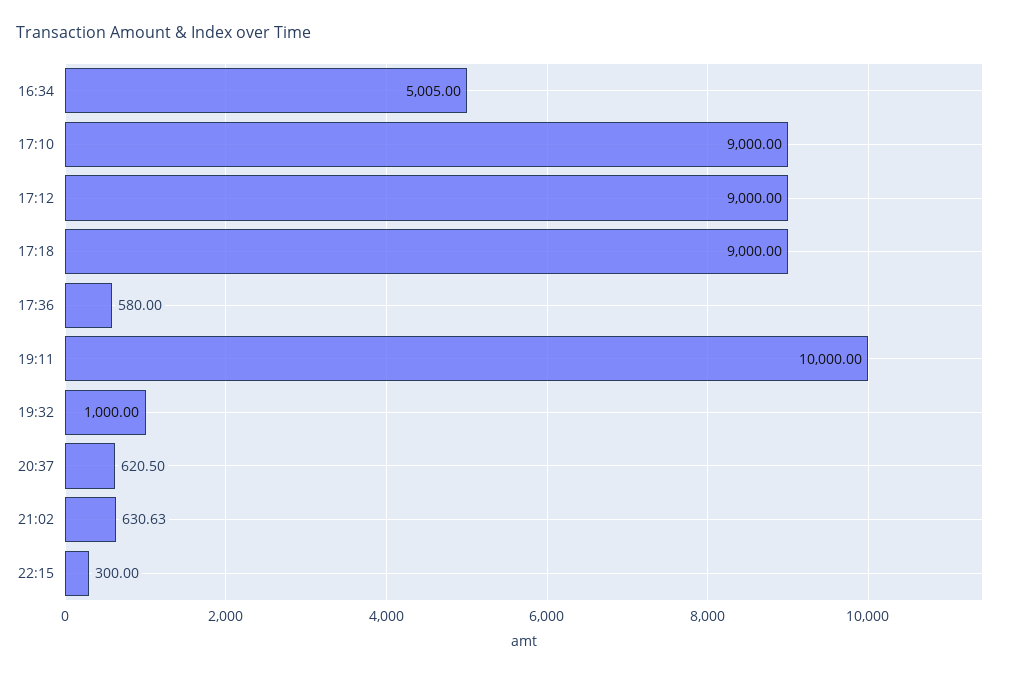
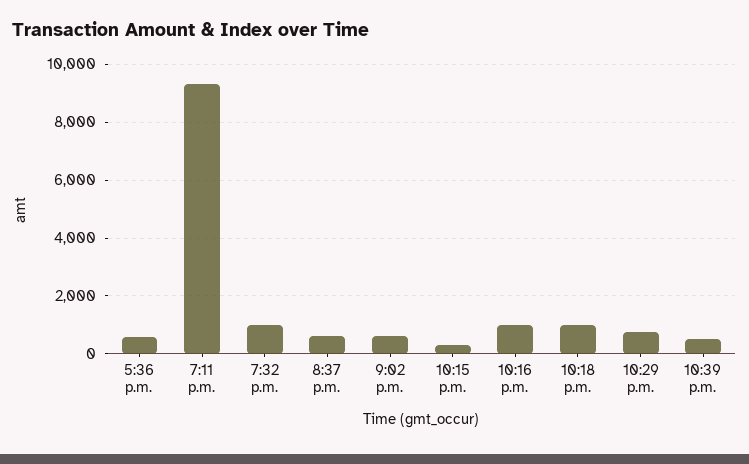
16:34: 5005 -> none
17:10: 9000 -> none
17:12: 9000 -> none
17:18: 9000 -> none
19:11: 10000 -> 9250
10:16 p.m.: none -> 1000
10:18 p.m.: none -> 1000
10:29 p.m.: none -> 750
10:39 p.m.: none -> 500

